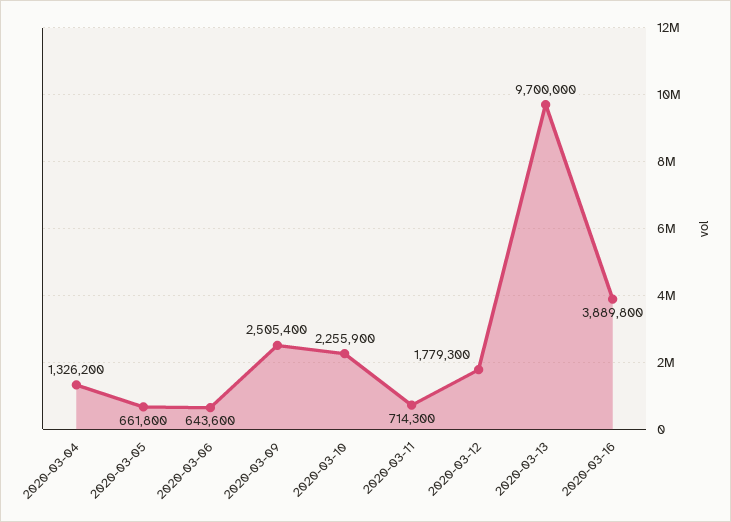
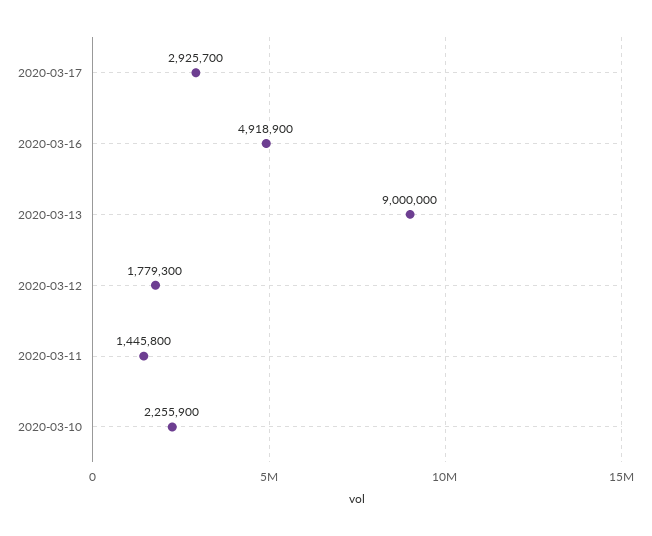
2020-03-04: 1326200 -> none
2020-03-05: 661800 -> none
2020-03-06: 643600 -> none
2020-03-09: 2505400 -> none
2020-03-11: 714300 -> 1445800
2020-03-13: 9700000 -> 9000000
2020-03-16: 3889800 -> 4918900
2020-03-17: none -> 2925700

